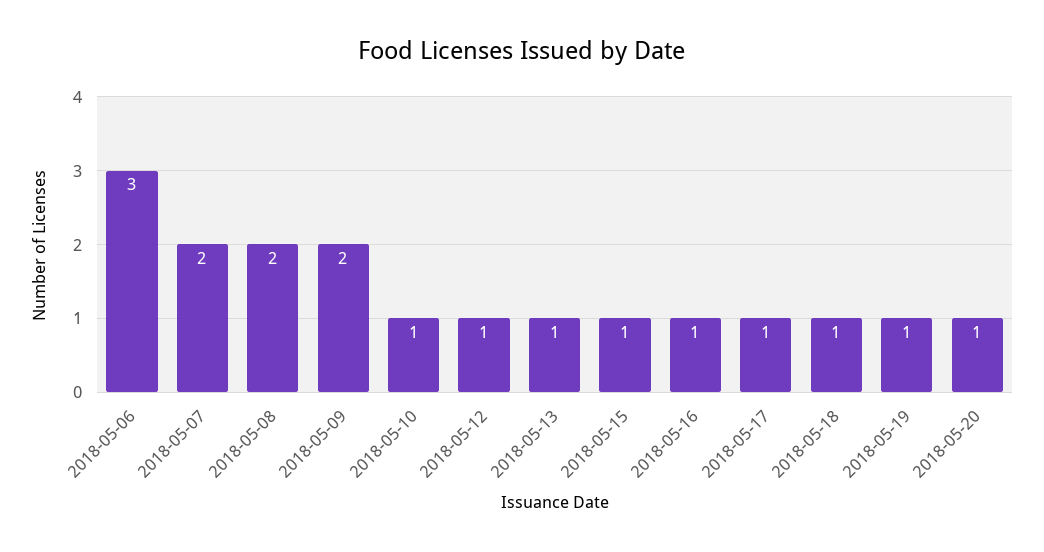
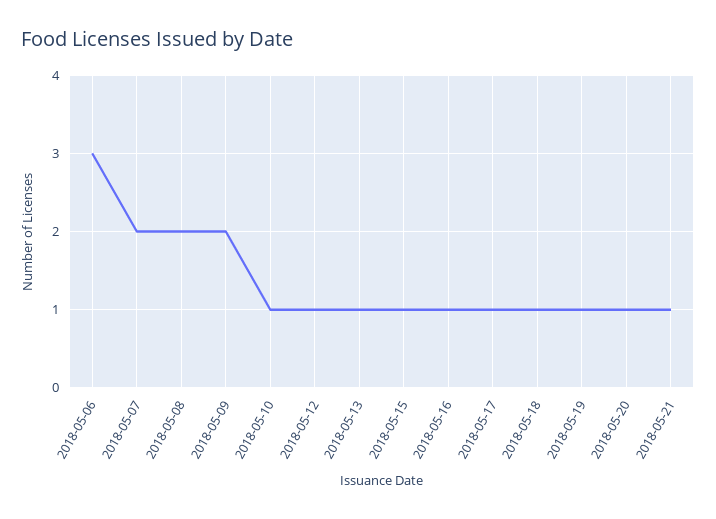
2018-05-21: none -> 1

